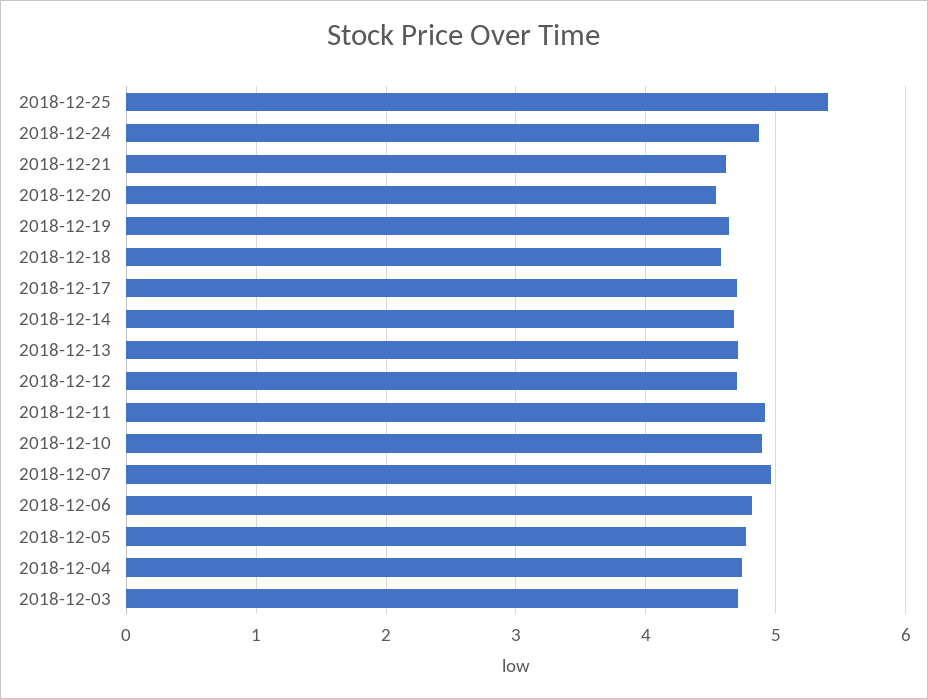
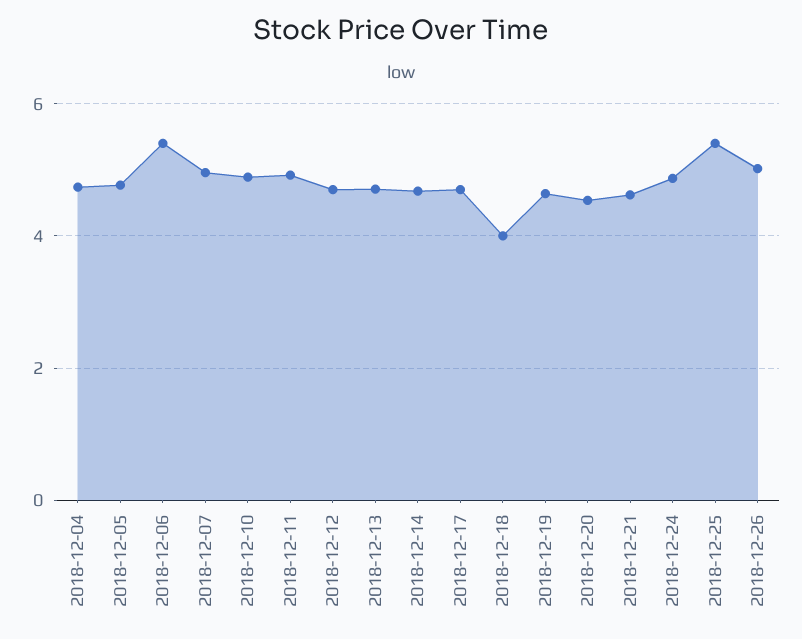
2018-12-18: 4.6 -> 4
2018-12-06: 4.8 -> 5.4
2018-12-03: 4.7 -> none
2018-12-26: none -> 5

